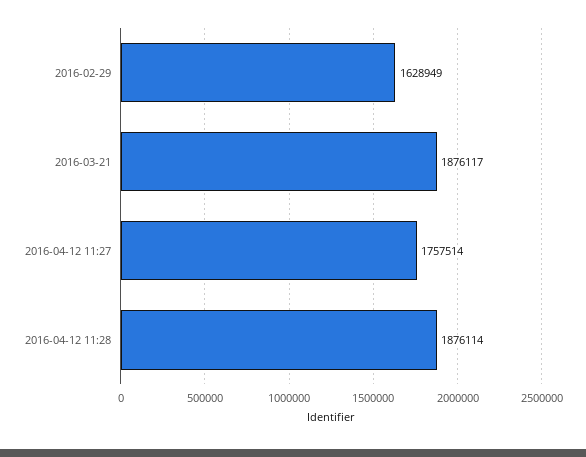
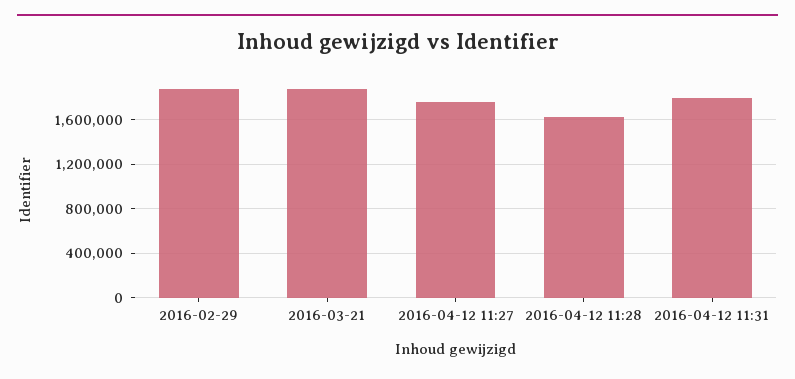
2016-02-29: 1628949 -> 1900000
2016-04-12 11:28: 1876114 -> 1600000
2016-04-12 11:31: none -> 1800000

